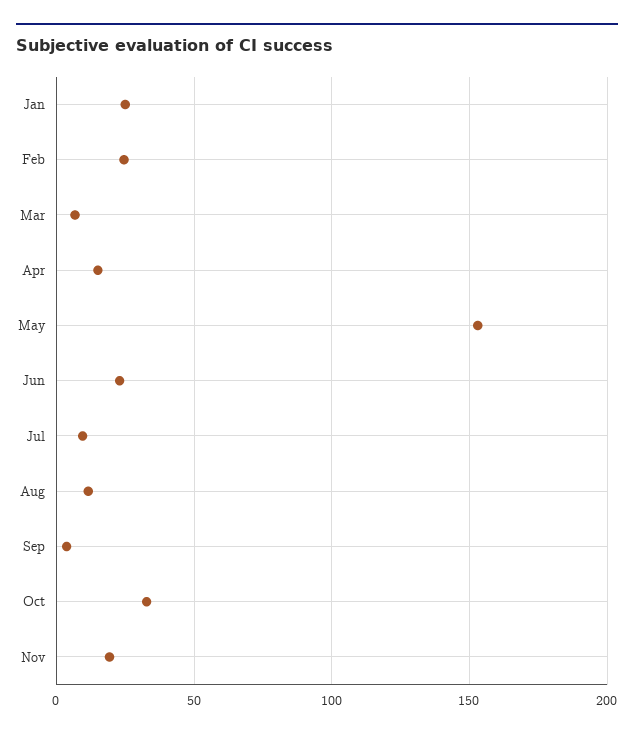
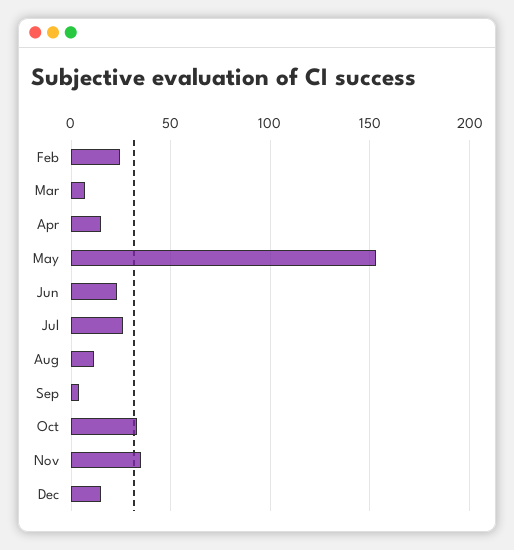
Jan: 25 -> none
Jul: 10 -> 25
Nov: 20 -> 35
Dec: none -> 15

